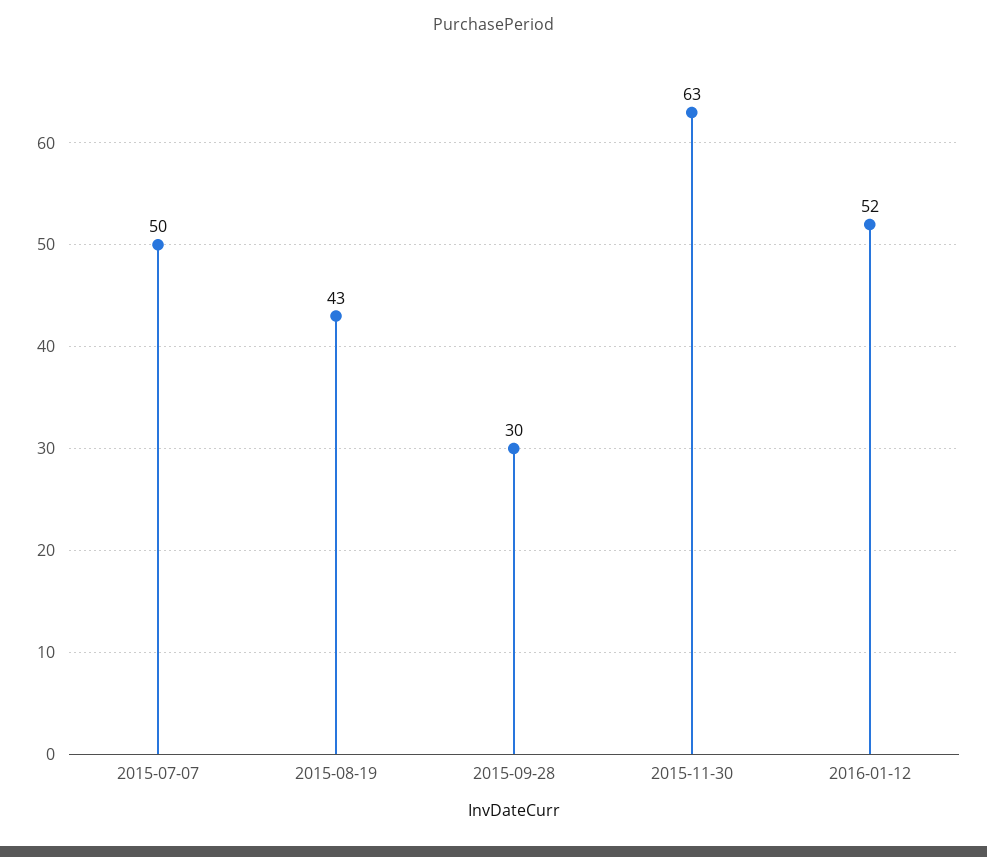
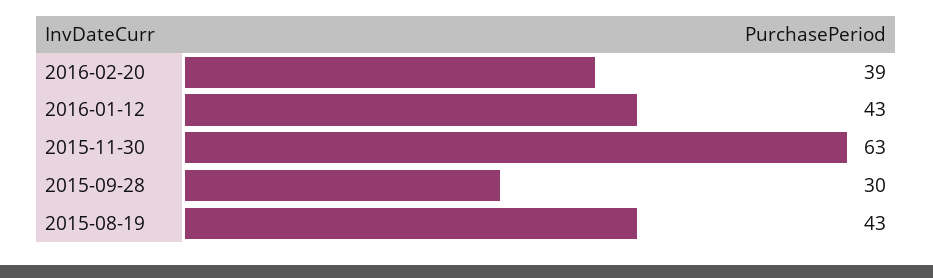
2015-07-07: 50 -> none
2016-01-12: 52 -> 43
2016-02-20: none -> 39

